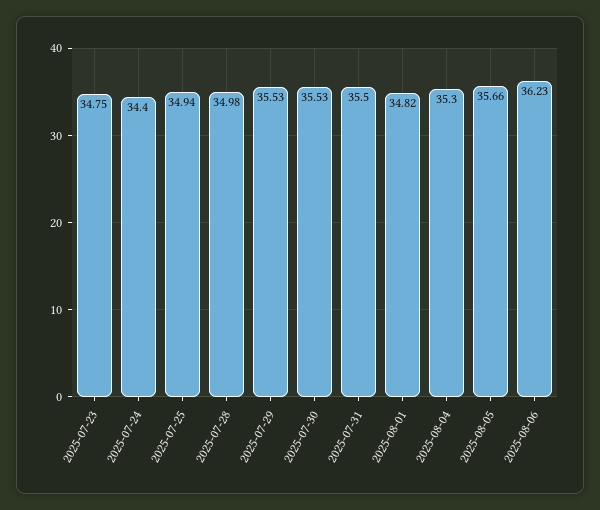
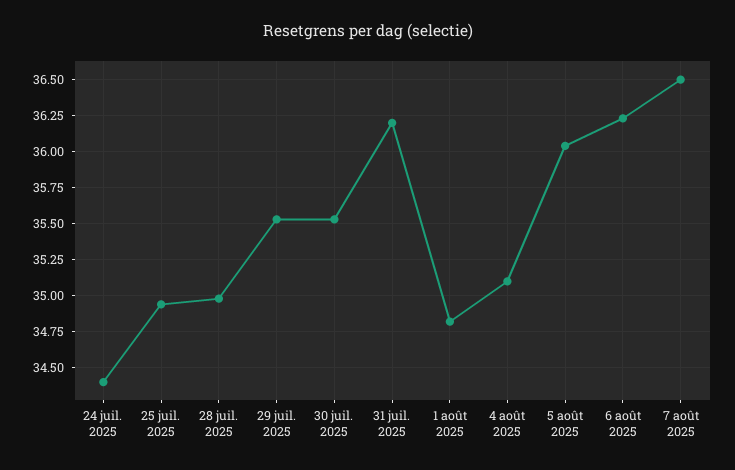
2025-07-23: 34.75 -> none
2025-07-31: 35.5 -> 36.2
2025-08-04: 35.3 -> 35.1
2025-08-05: 35.66 -> 36.05
7 août 2025: none -> 36.5

